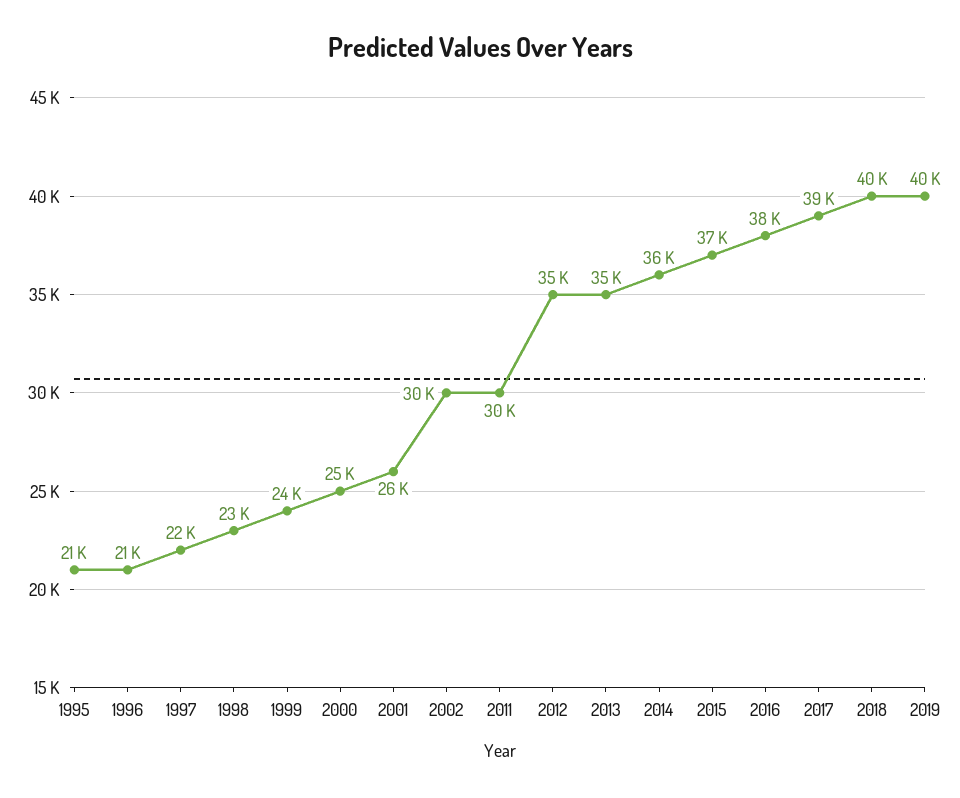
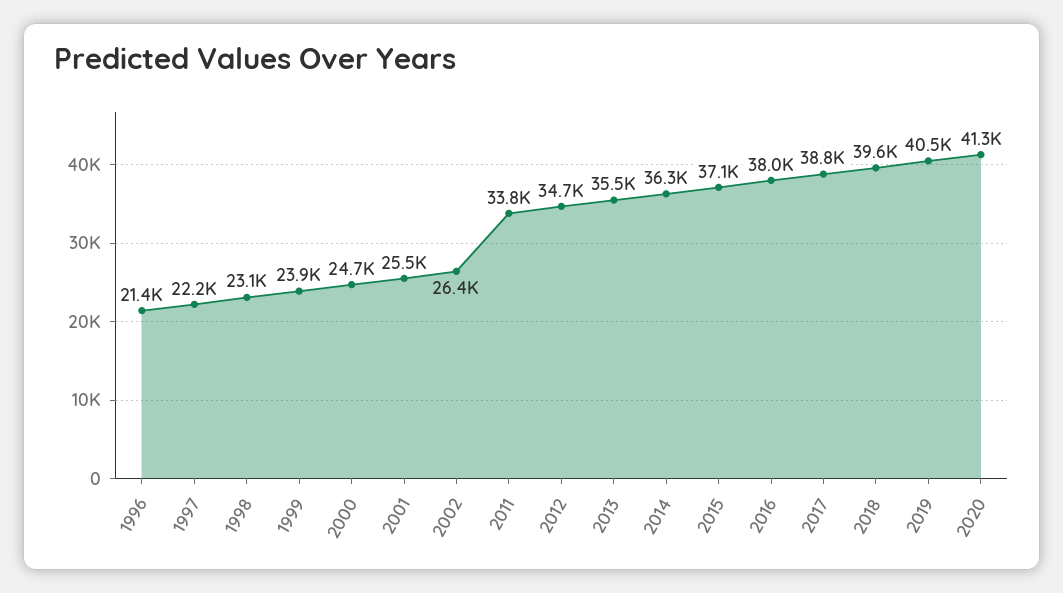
1995: 21000 -> none
2002: 30000 -> 26400
2011: 30000 -> 33800
2020: none -> 41300

